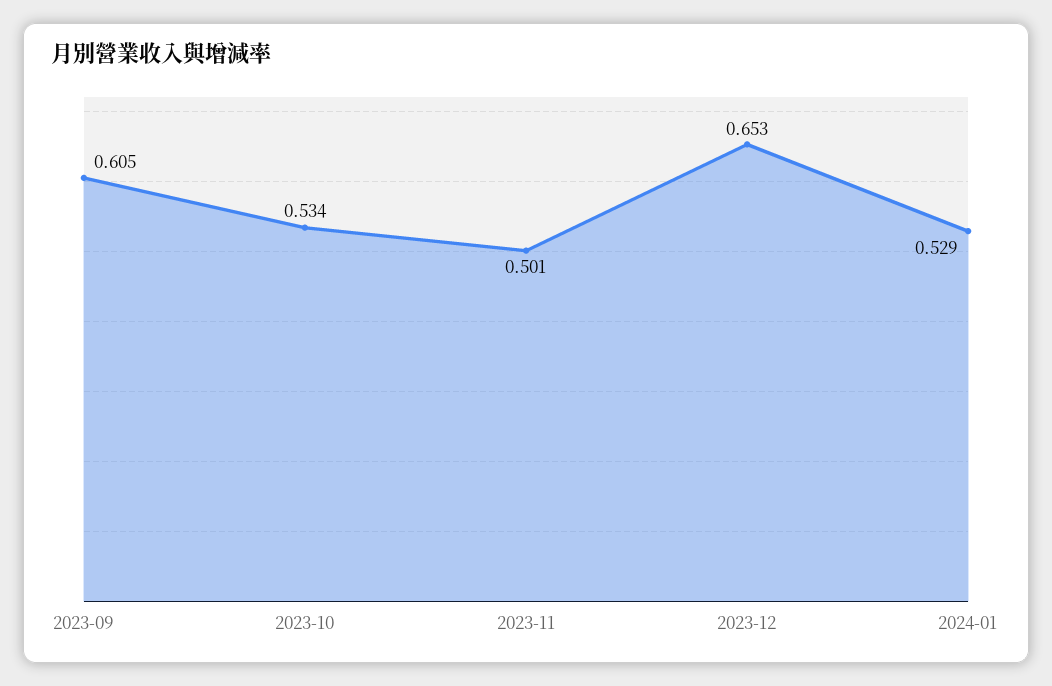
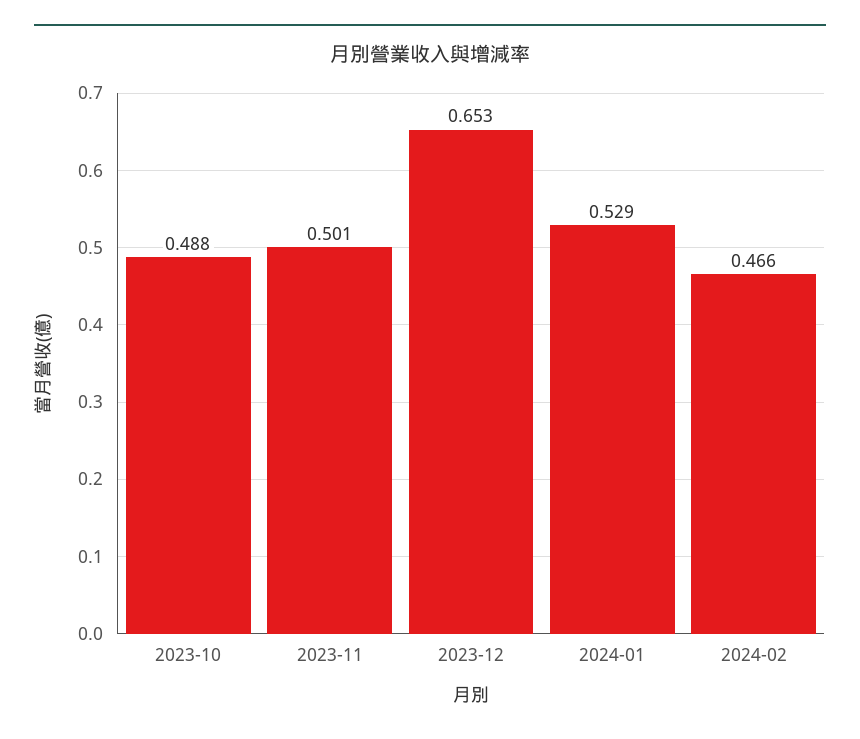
2023-09: 0.605 -> none
2023-10: 0.534 -> 0.488
2024-02: none -> 0.466

